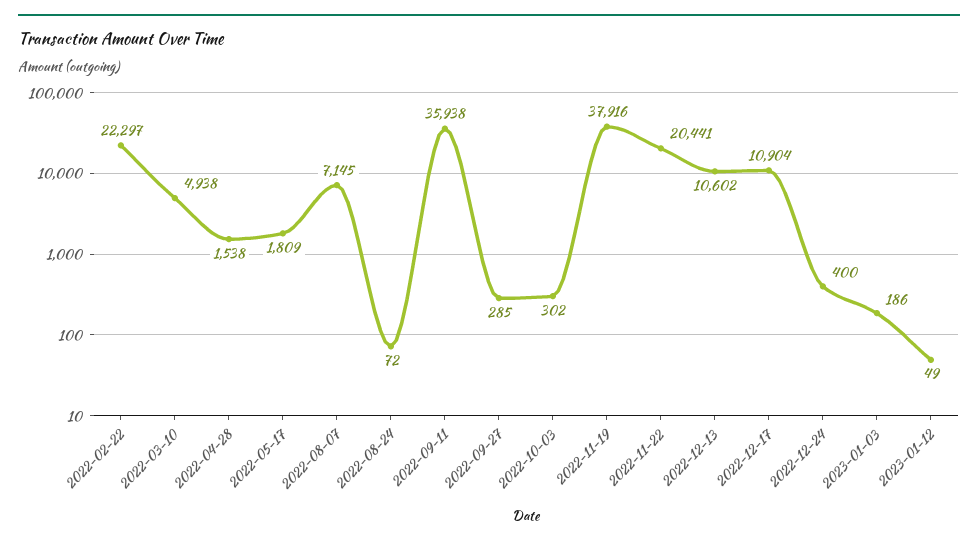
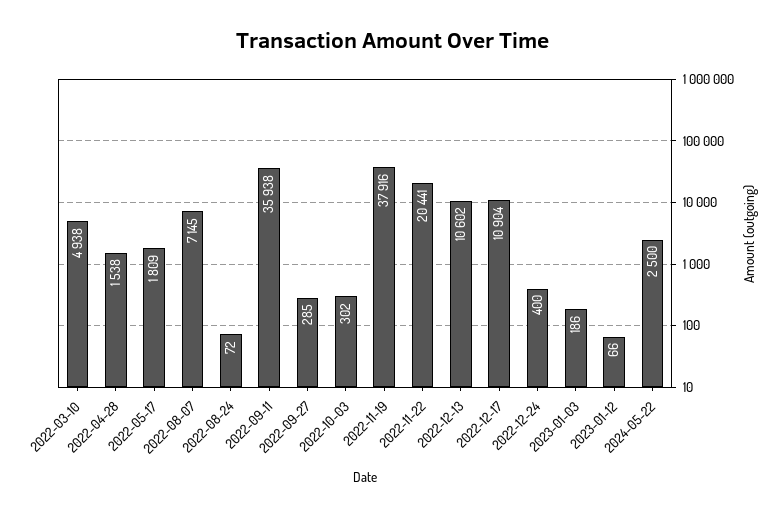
2022-02-22: 22297 -> none
2023-01-12: 49 -> 66
2024-05-22: none -> 2500

